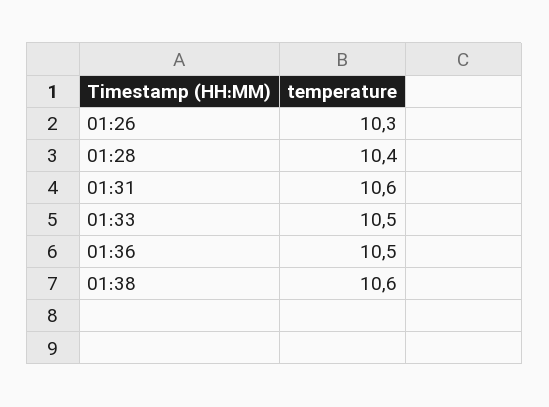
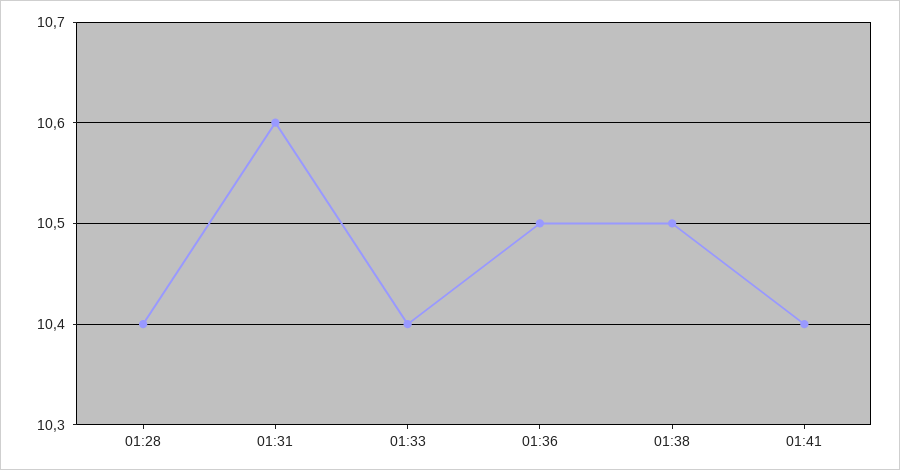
01:26: 10.3 -> none
01:33: 10.5 -> 10.4
01:38: 10.6 -> 10.5
01:41: none -> 10.4

